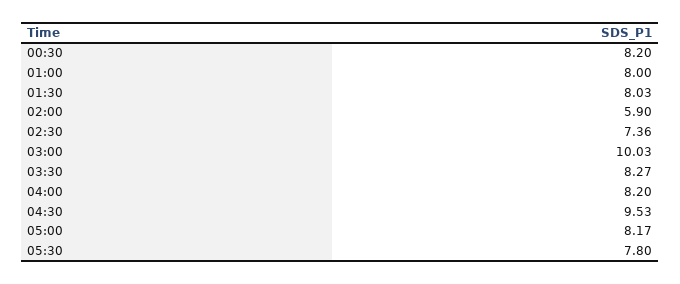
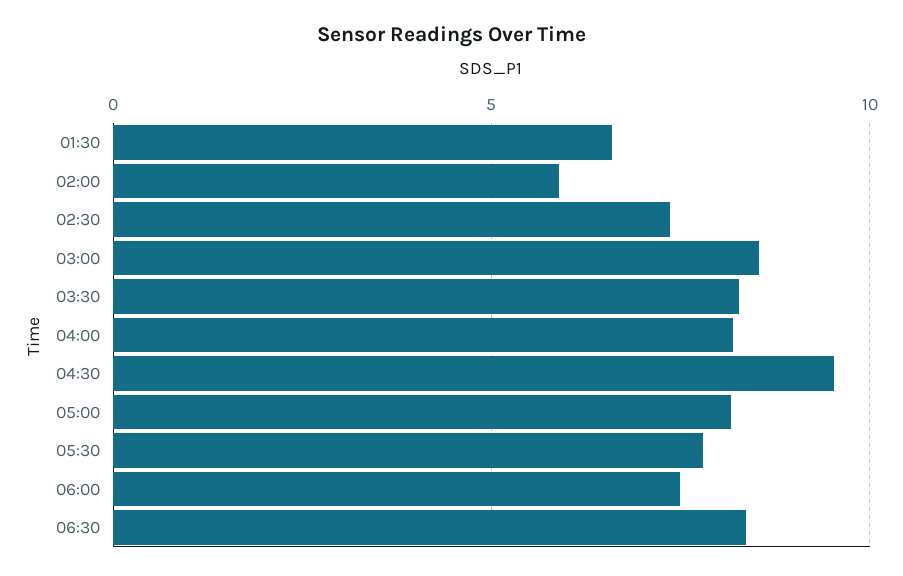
00:30: 8.2 -> none
01:00: 8 -> none
01:30: 8.03 -> 6.5
03:00: 10.03 -> 8.5
06:00: none -> 7.5
06:30: none -> 8.5

